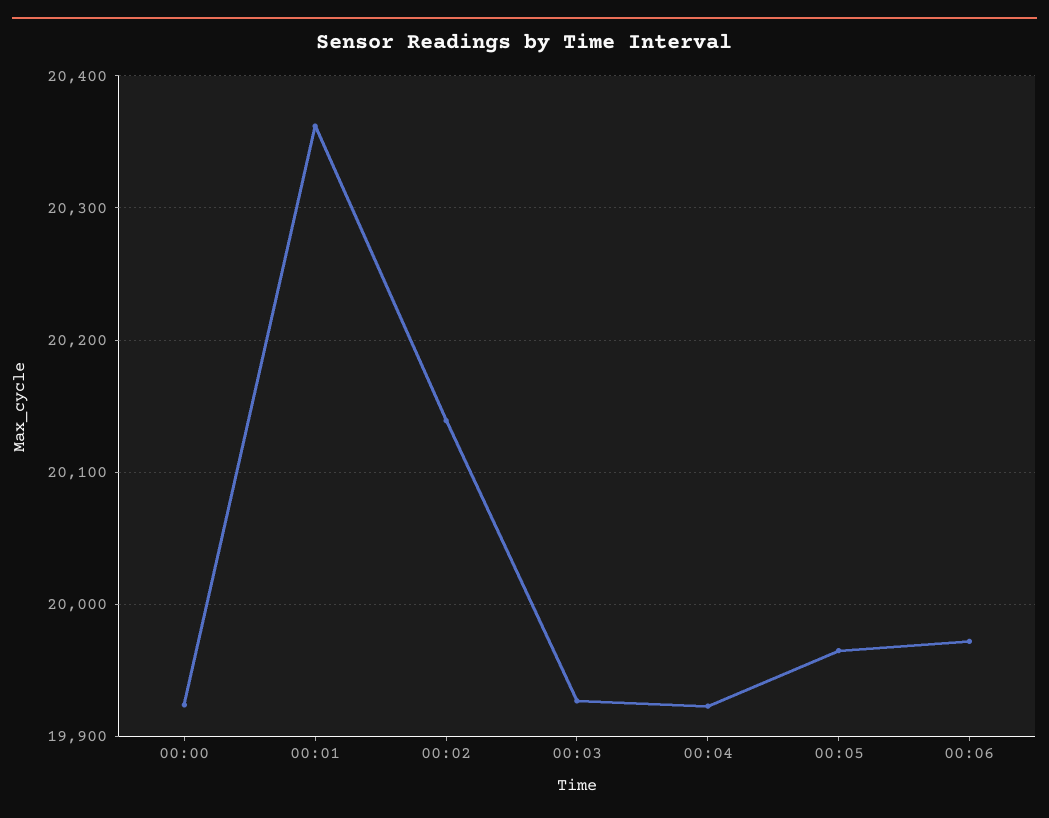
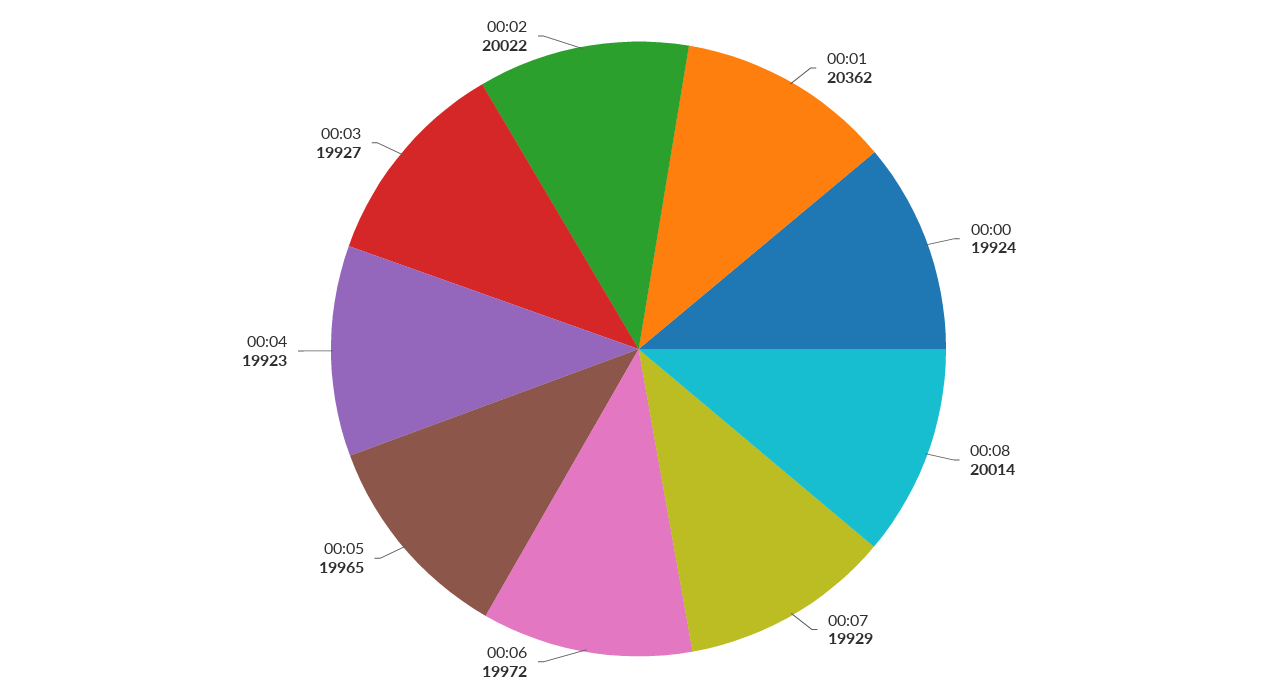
00:02: 20140 -> 20022
00:08: none -> 20014
00:07: none -> 19929

